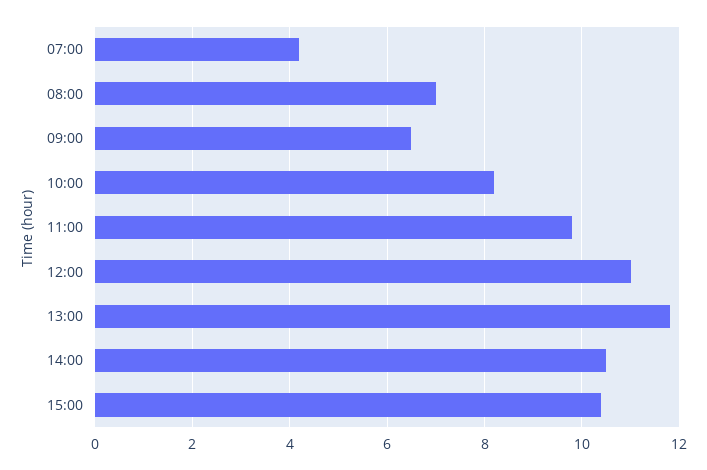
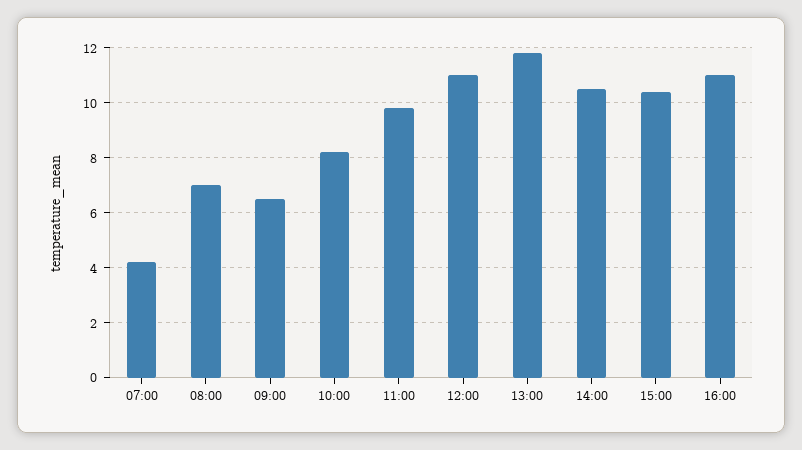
16:00: none -> 11

